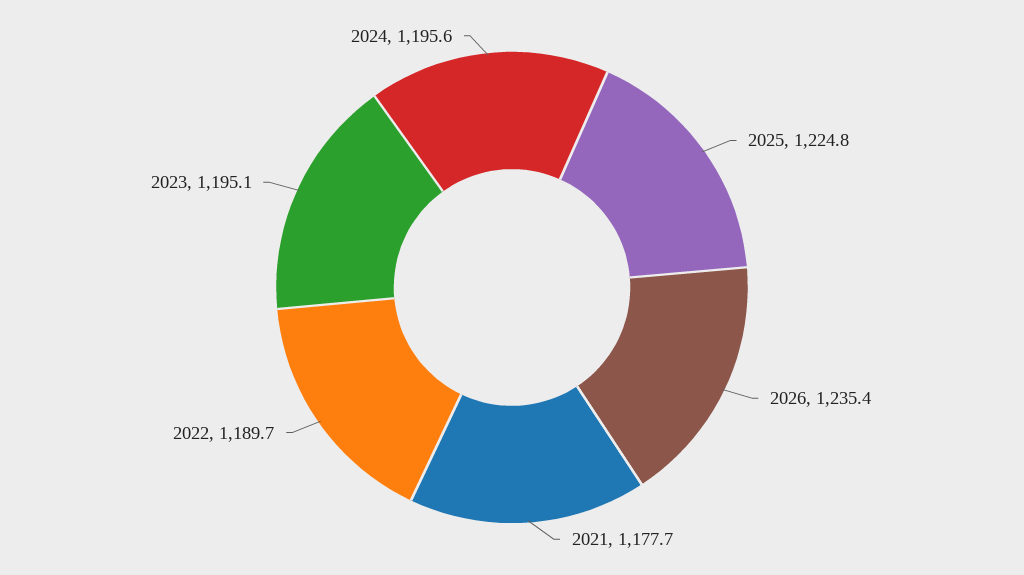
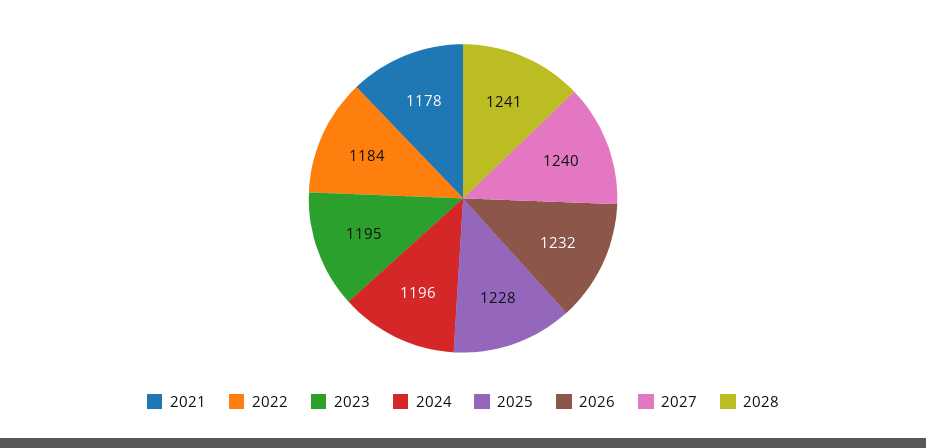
2025: 1224.8 -> 1228
2026: 1235.4 -> 1232
2022: 1189.7 -> 1184
2027: none -> 1240
2028: none -> 1241

